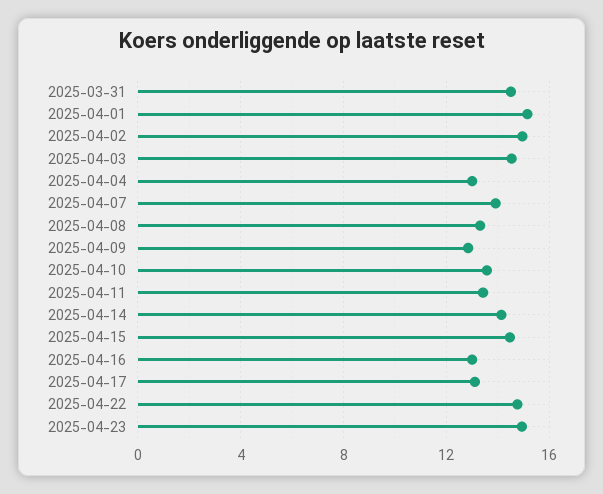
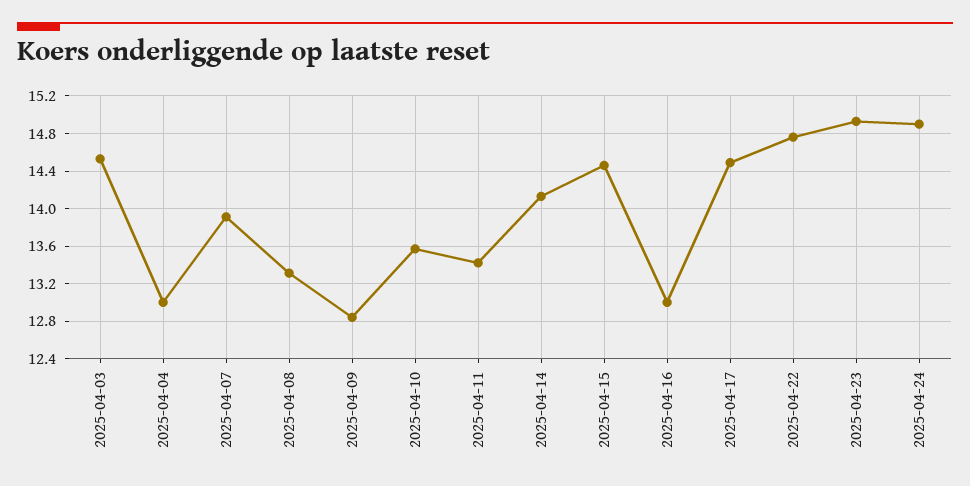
2025-03-31: 14.5 -> none
2025-04-01: 15 -> none
2025-04-02: 15 -> none
2025-04-17: 13 -> 14.5
2025-04-24: none -> 14.9

